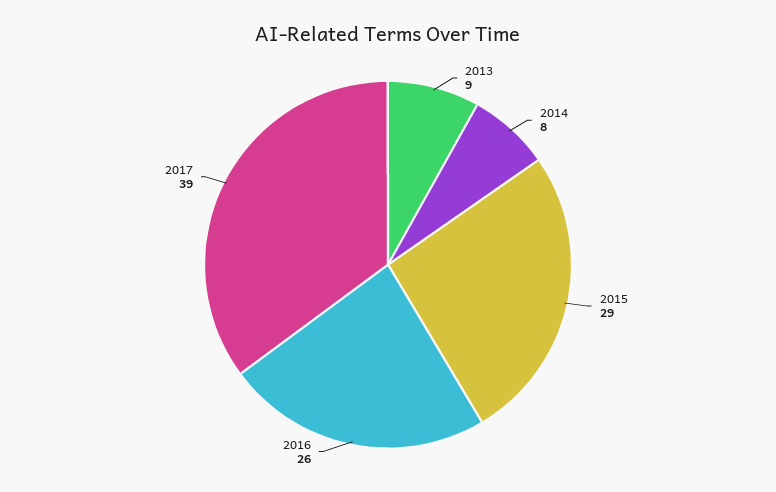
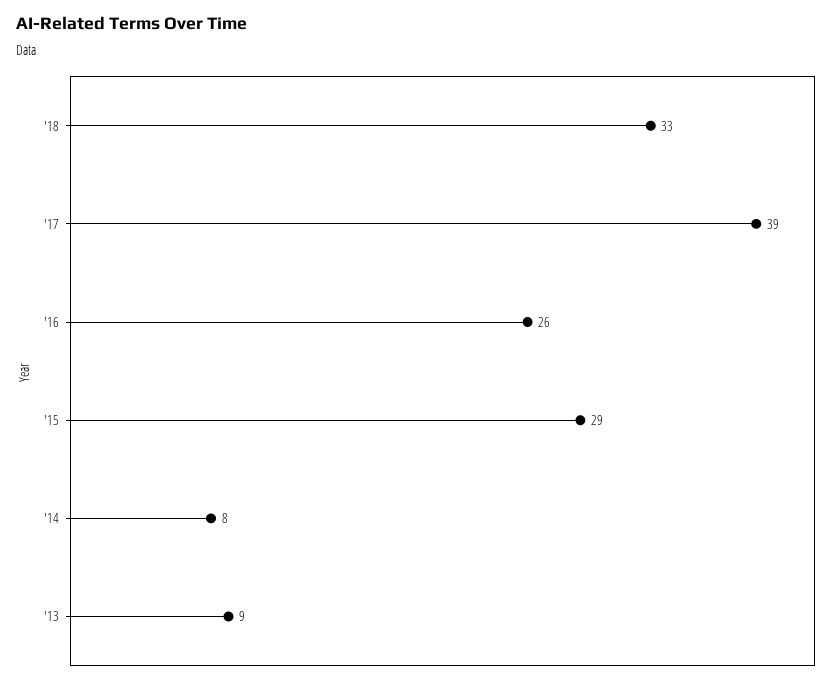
'18: none -> 33

